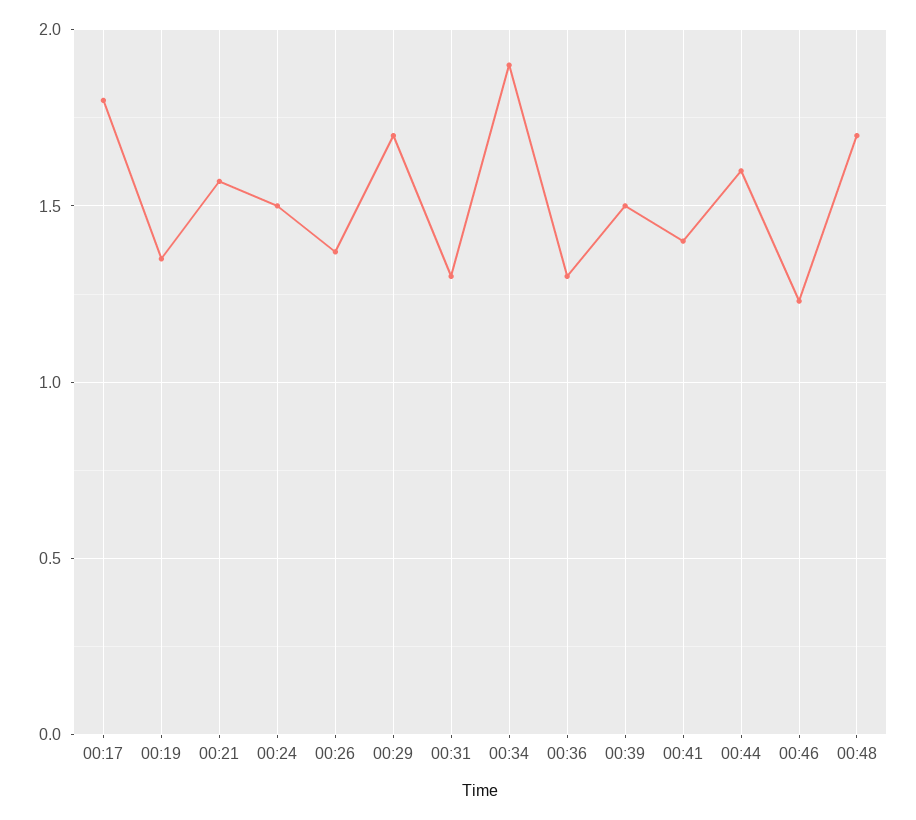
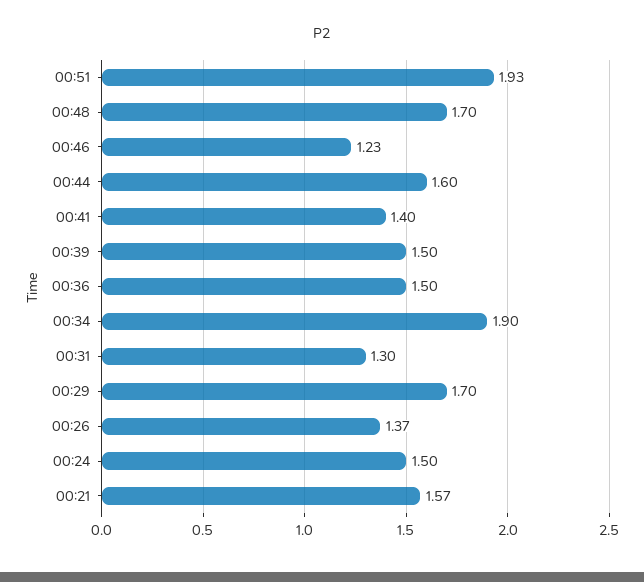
00:17: 1.8 -> none
00:19: 1.35 -> none
00:36: 1.3 -> 1.5
00:51: none -> 1.93

